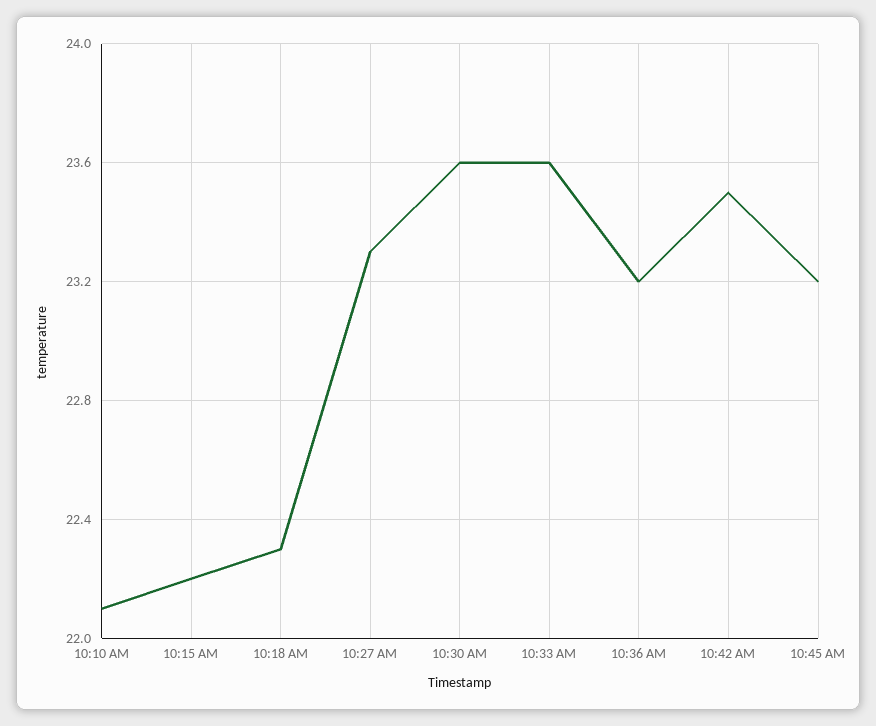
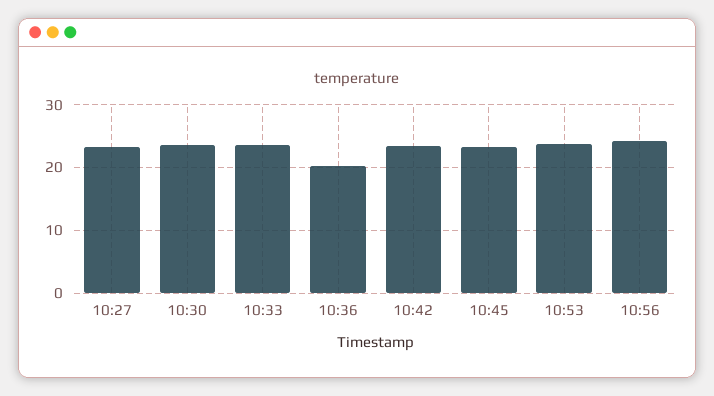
10:10 AM: 22.1 -> none
10:15 AM: 22.2 -> none
10:18 AM: 22.3 -> none
10:36 AM: 23.2 -> 20
10:53: none -> 24
10:56: none -> 24

